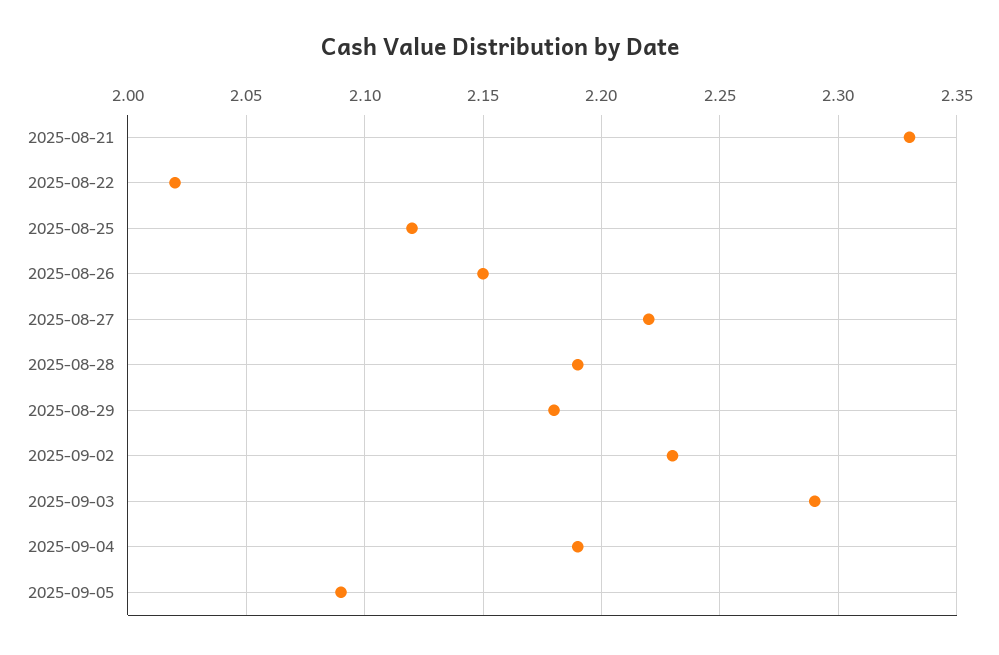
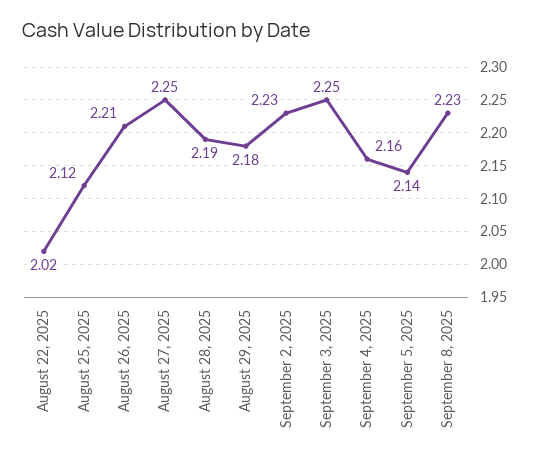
2025-08-21: 2.33 -> none
2025-08-26: 2.15 -> 2.21
2025-08-27: 2.22 -> 2.25
2025-09-03: 2.29 -> 2.25
2025-09-04: 2.19 -> 2.16
2025-09-05: 2.09 -> 2.14
September 8, 2025: none -> 2.23

